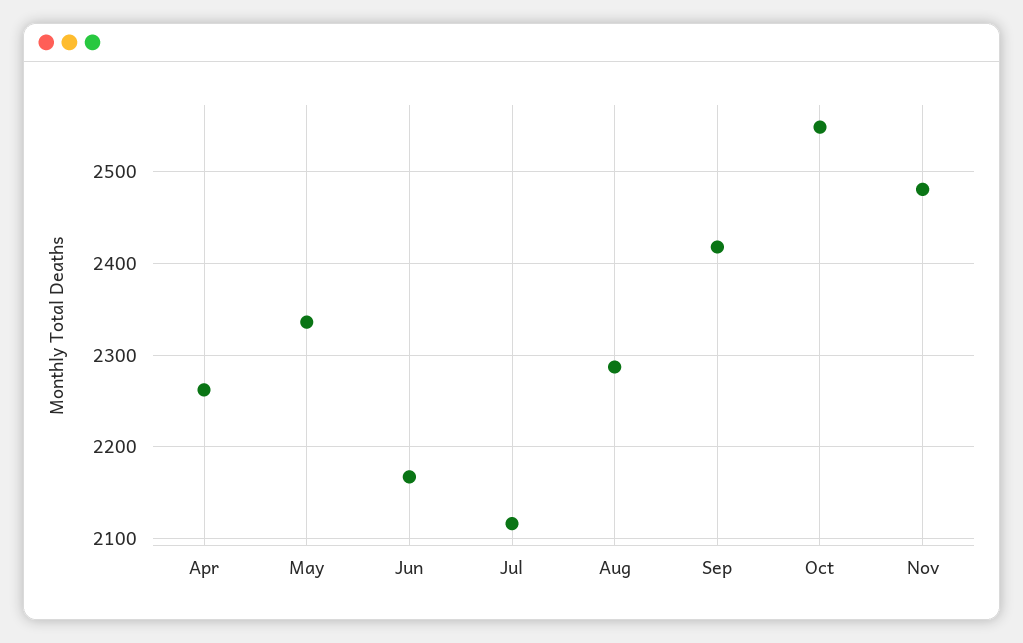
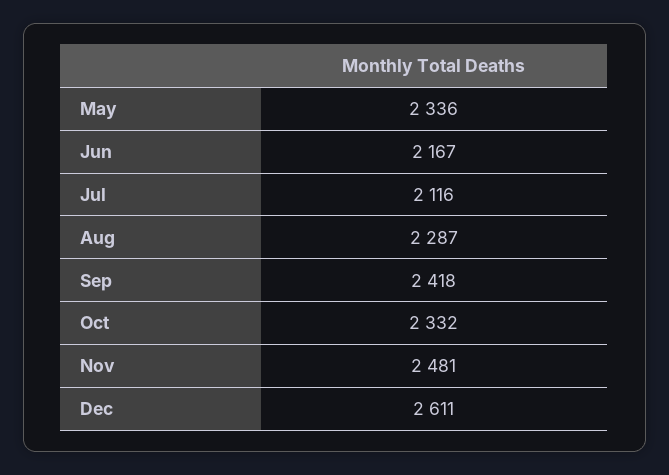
Apr: 2260 -> none
Oct: 2550 -> 2332
Dec: none -> 2611

